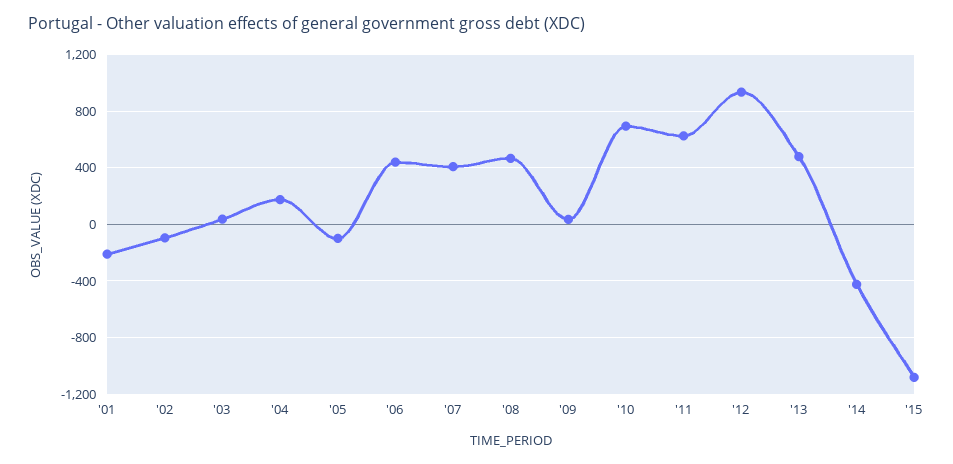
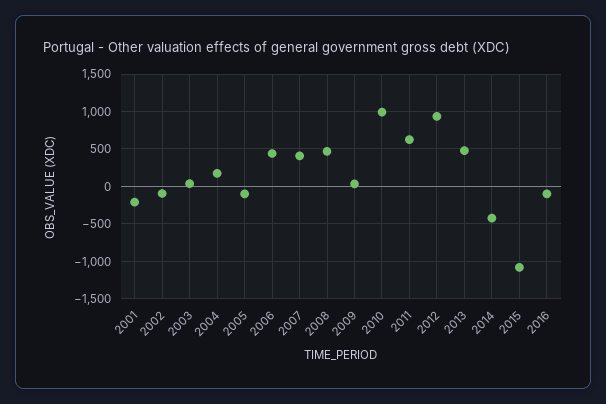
'10: 700 -> 1000
2016: none -> -100

